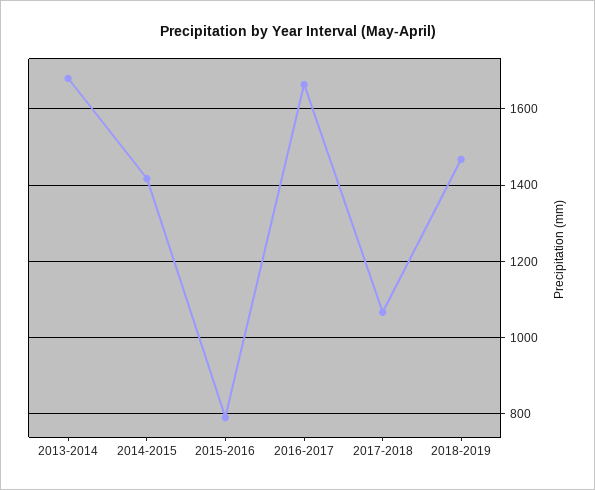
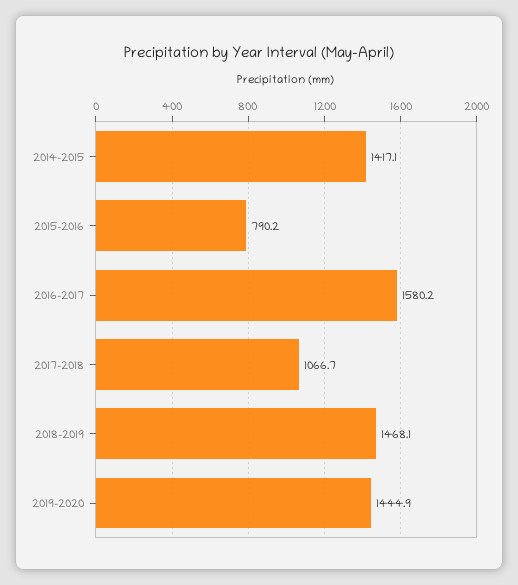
2013-2014: 1680 -> none
2016-2017: 1660 -> 1580.2
2019-2020: none -> 1444.9

